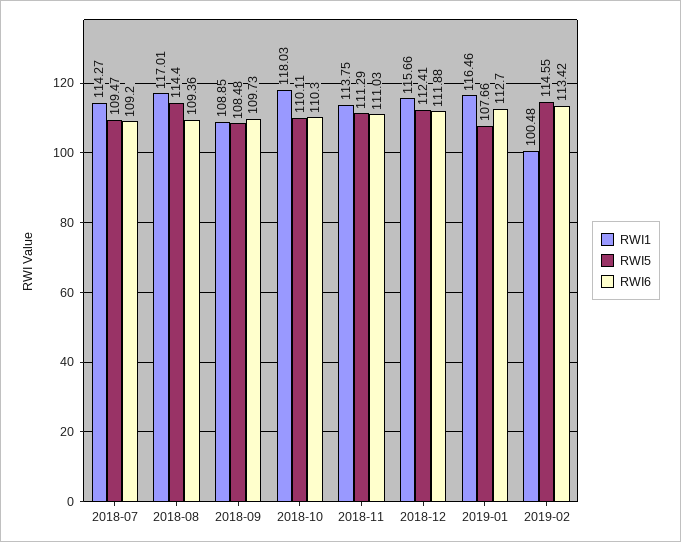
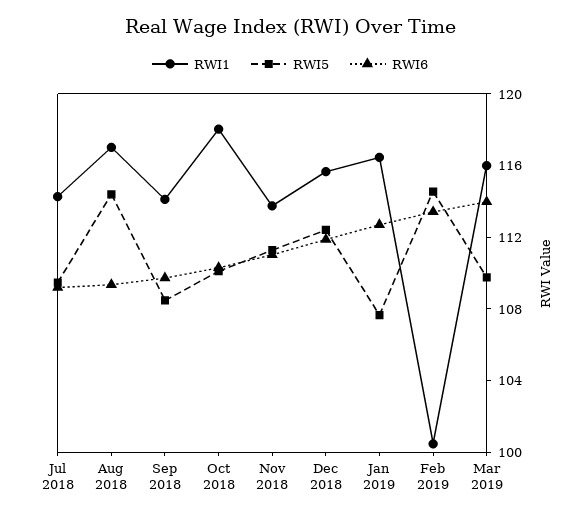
RWI1, 2018-09: 108.85 -> 114
RWI1, Mar 2019: none -> 116
RWI5, Mar 2019: none -> 110
RWI6, Mar 2019: none -> 114

